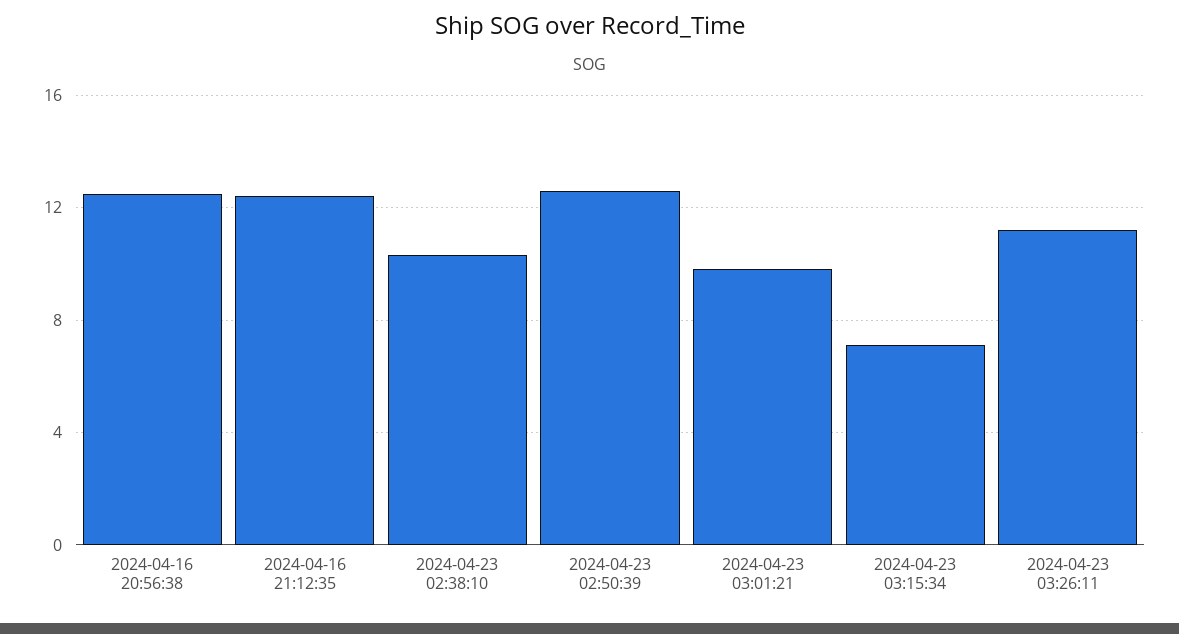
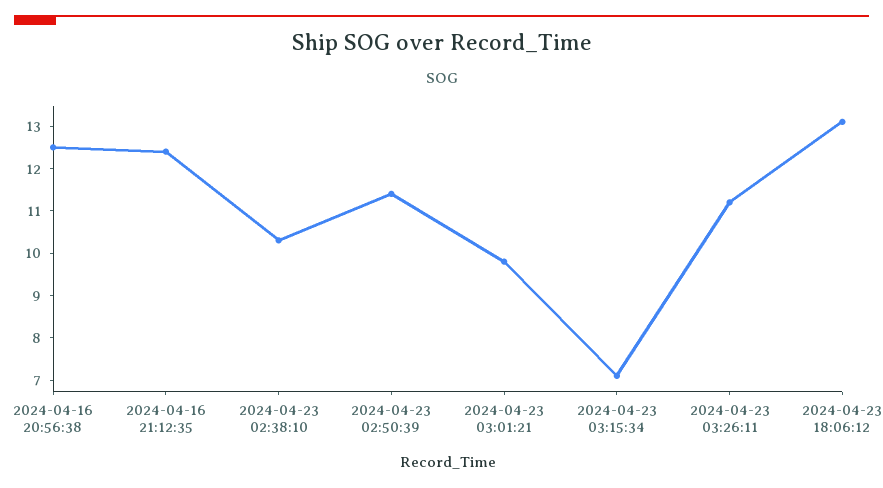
2024-04-23 02:50:39: 12.5 -> 11.5
2024-04-23 18:06:12: none -> 13

